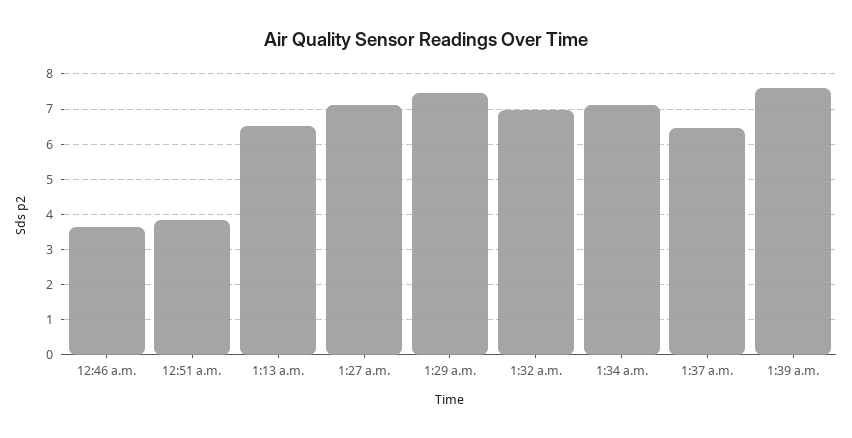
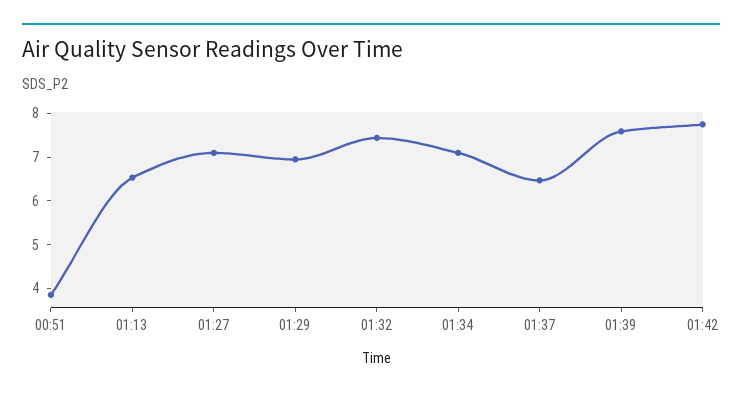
12:46 a.m.: 3.6 -> none
1:29 a.m.: 7.4 -> 7
1:32 a.m.: 7 -> 7.4
01:42: none -> 7.8

